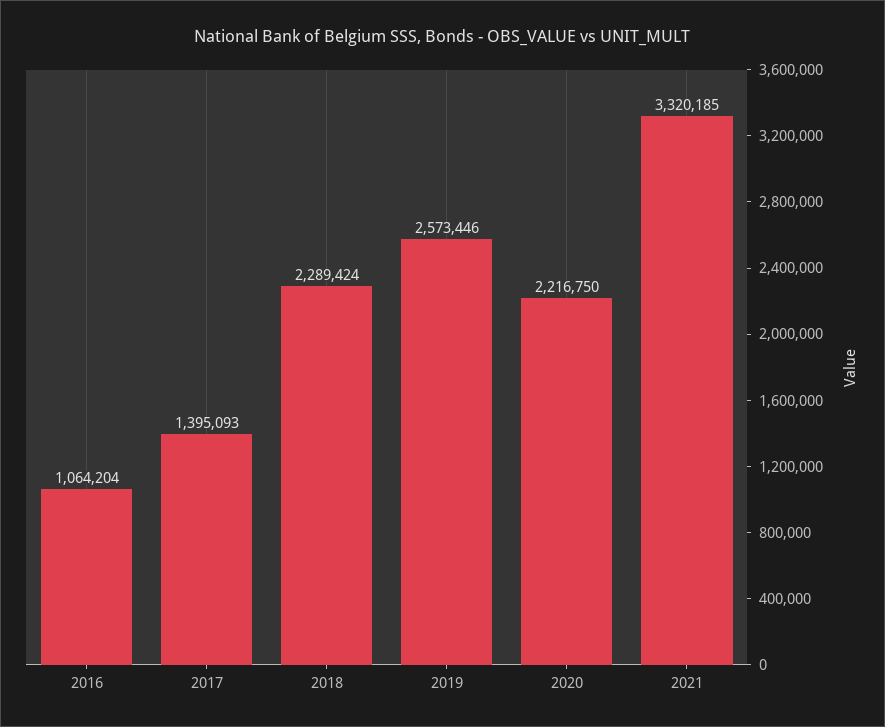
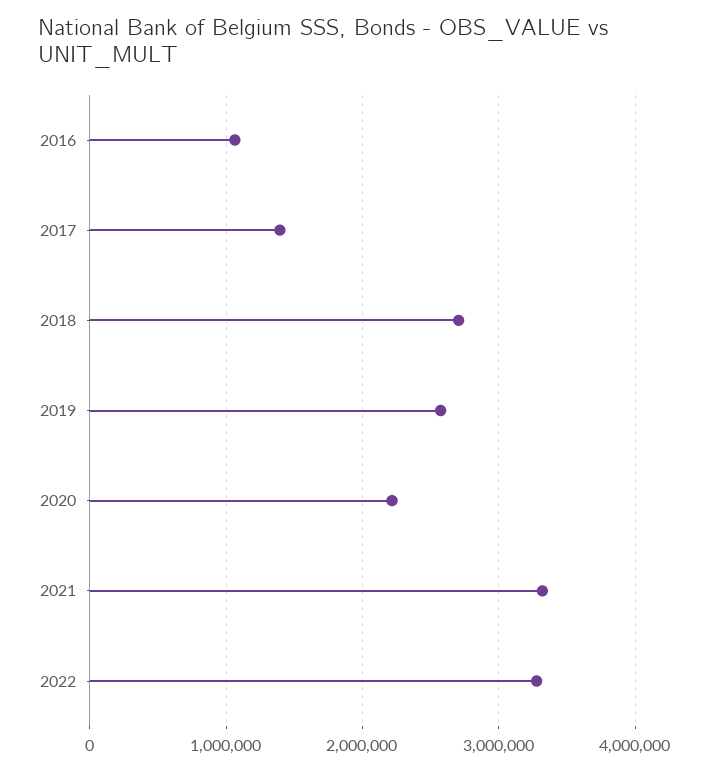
2018: 2289424 -> 2700000
2022: none -> 3300000

